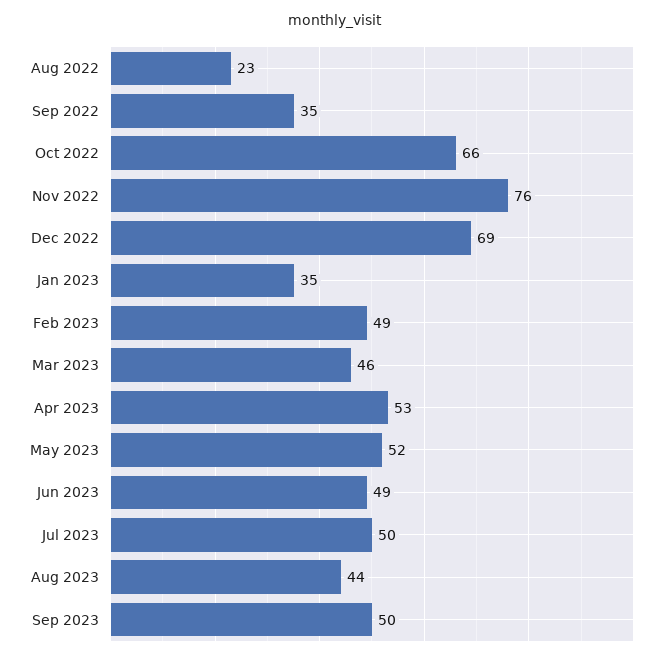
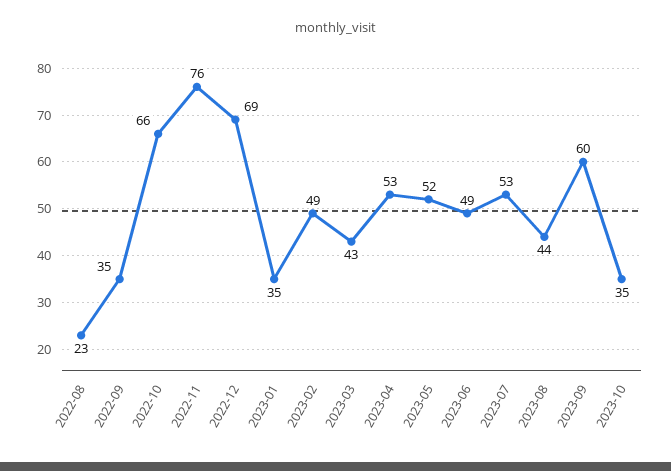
Mar 2023: 46 -> 43
Jul 2023: 50 -> 53
Sep 2023: 50 -> 60
2023-10: none -> 35

